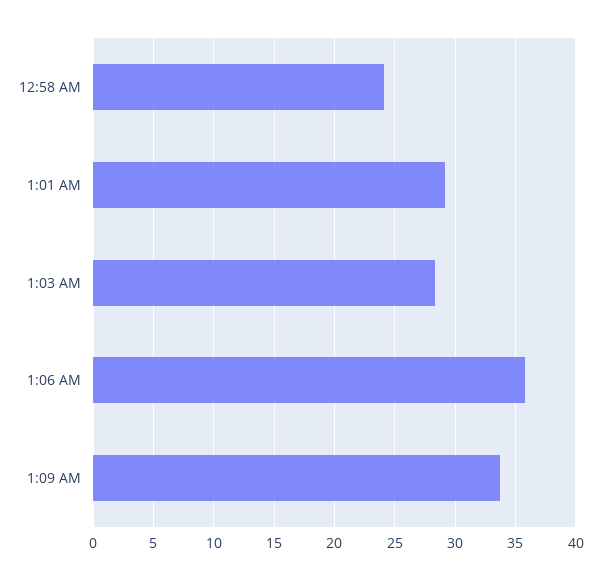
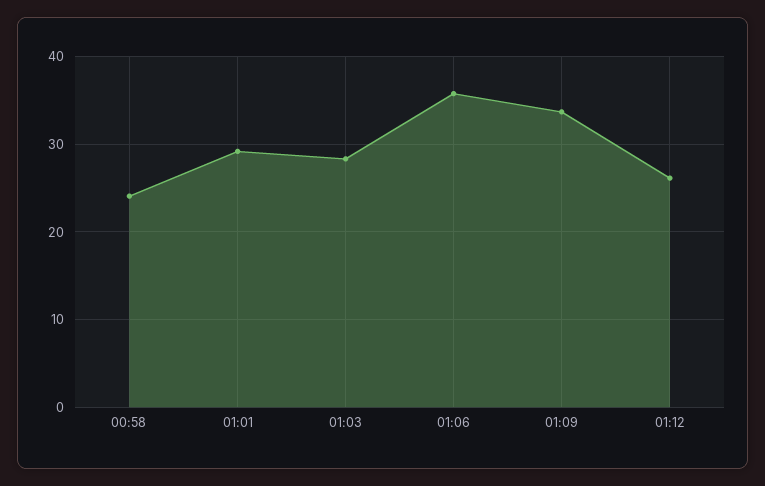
01:12: none -> 26

